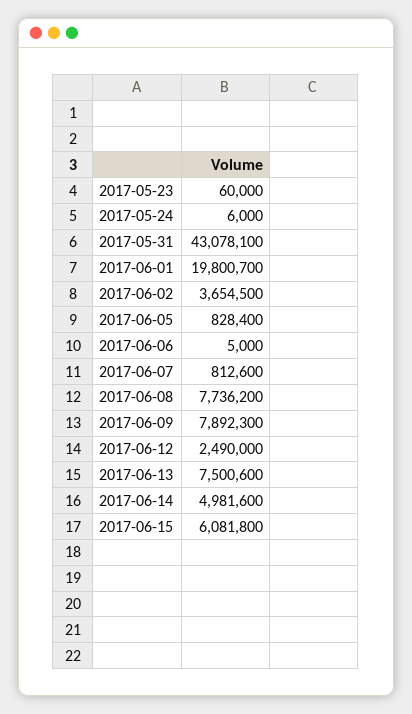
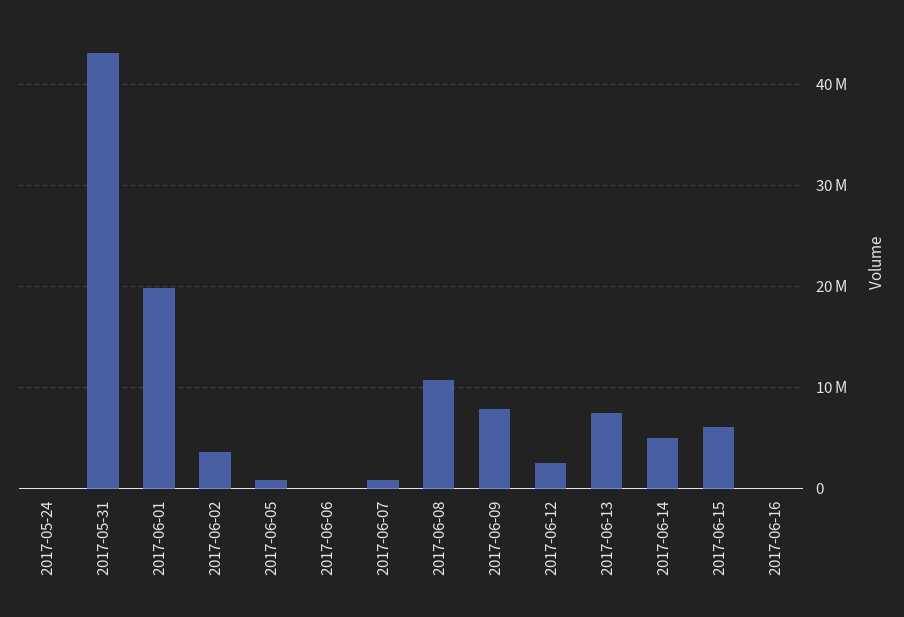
2017-05-23: 60000 -> none
2017-06-08: 7736200 -> 11000000
2017-06-16: none -> 0

